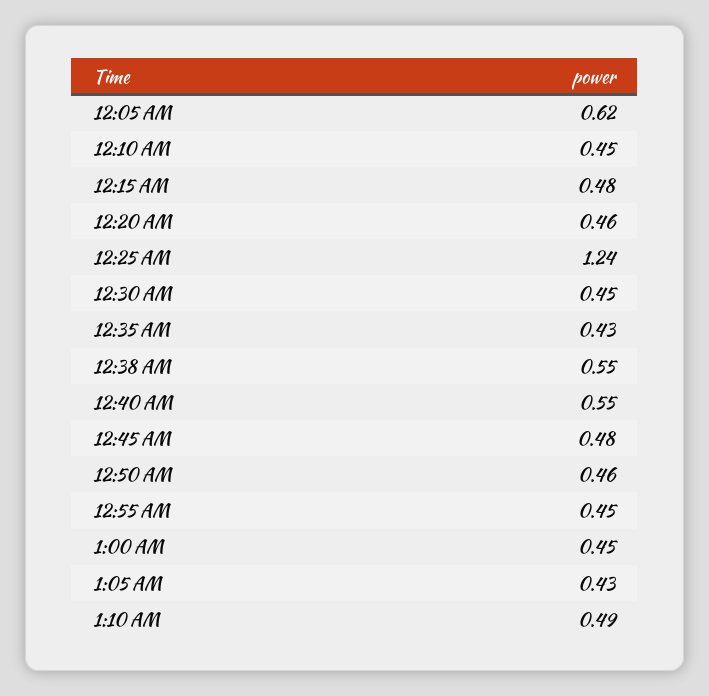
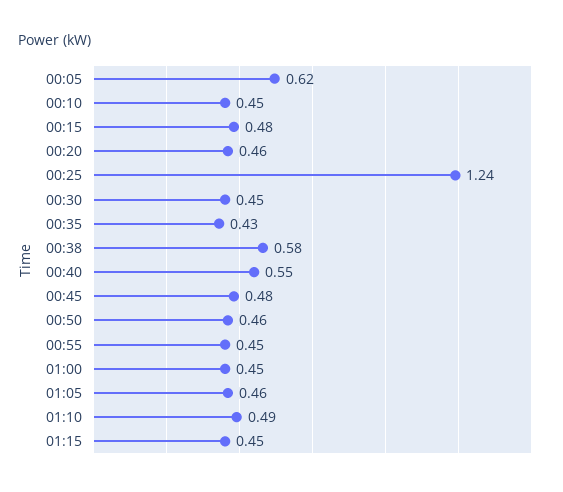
12:38 AM: 0.55 -> 0.58
1:05 AM: 0.43 -> 0.46
01:15: none -> 0.45

